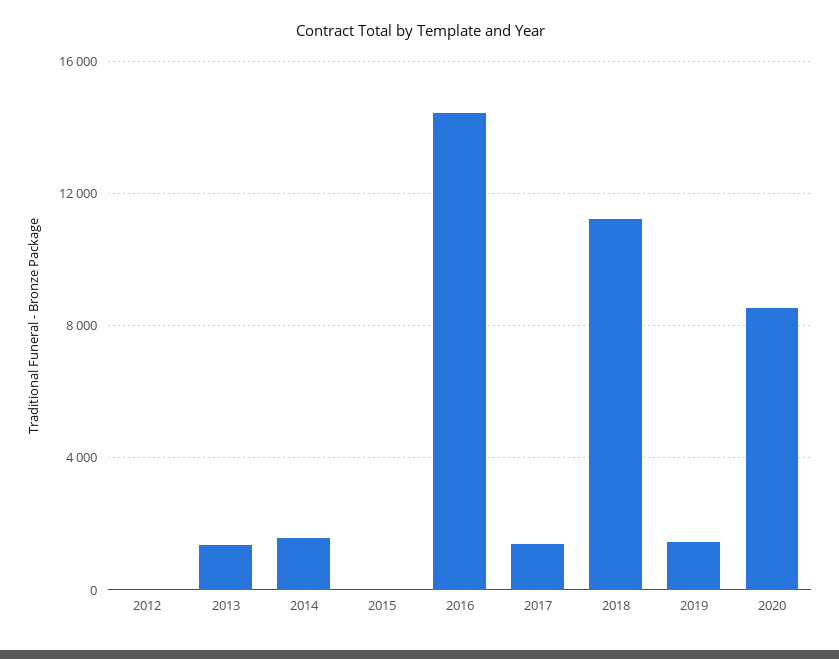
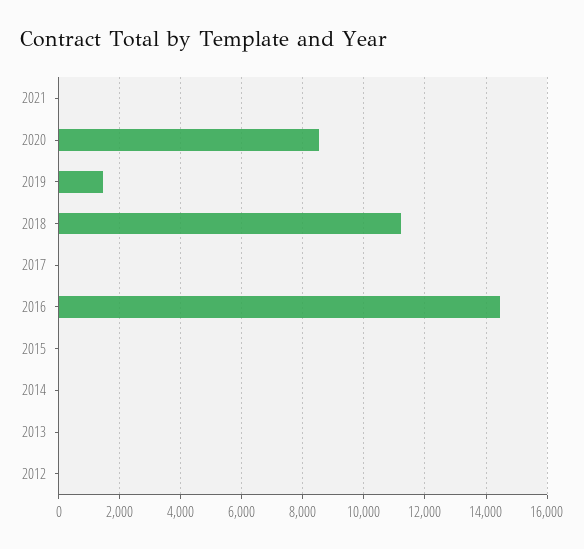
2013: 1500 -> 0
2014: 1500 -> 0
2017: 1500 -> 0
2021: none -> 0

